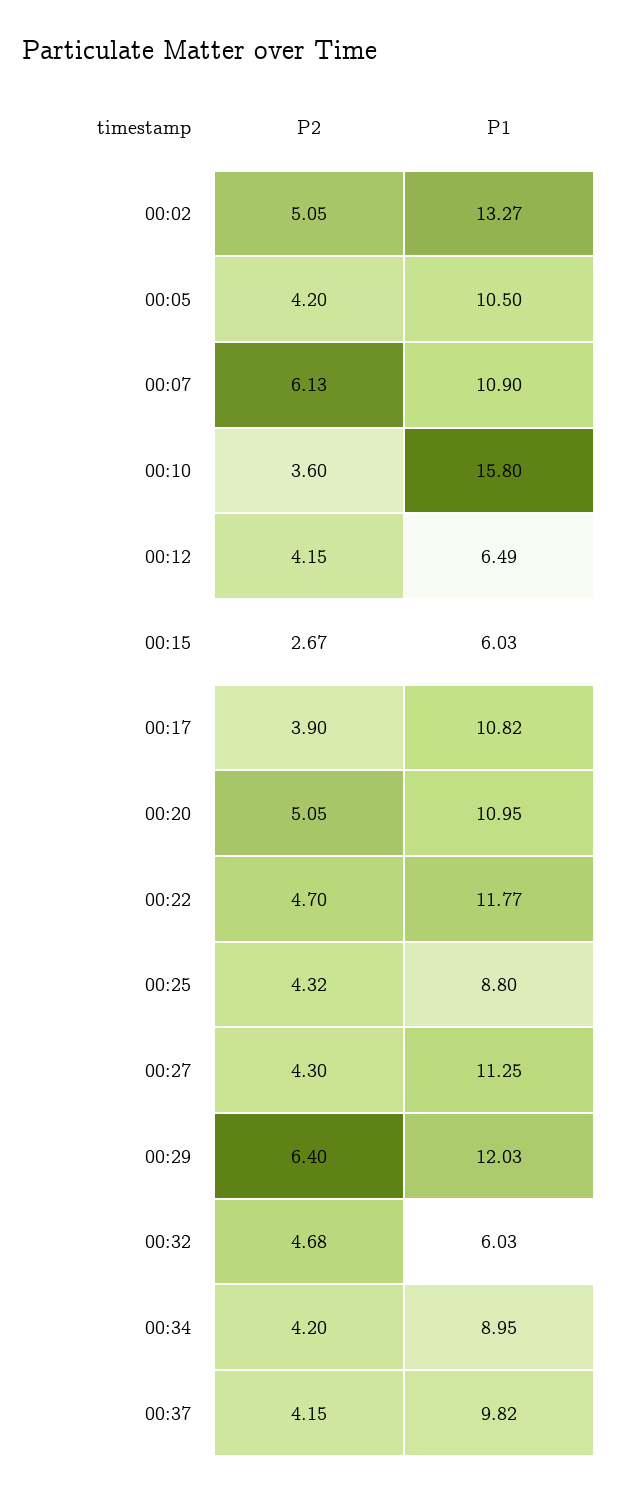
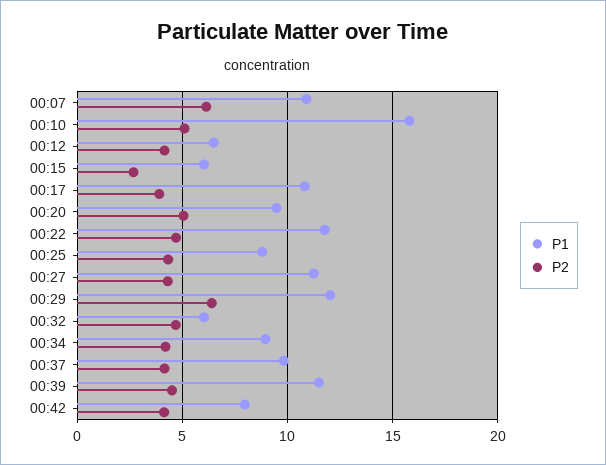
P2, 00:02: 5.05 -> none
P1, 00:02: 13.27 -> none
P2, 00:05: 4.2 -> none
P1, 00:05: 10.5 -> none
P2, 00:10: 3.6 -> 5
P1, 00:20: 10.95 -> 9.5
P1, 00:39: none -> 11.5
P2, 00:39: none -> 4.5
P1, 00:42: none -> 8
P2, 00:42: none -> 4

